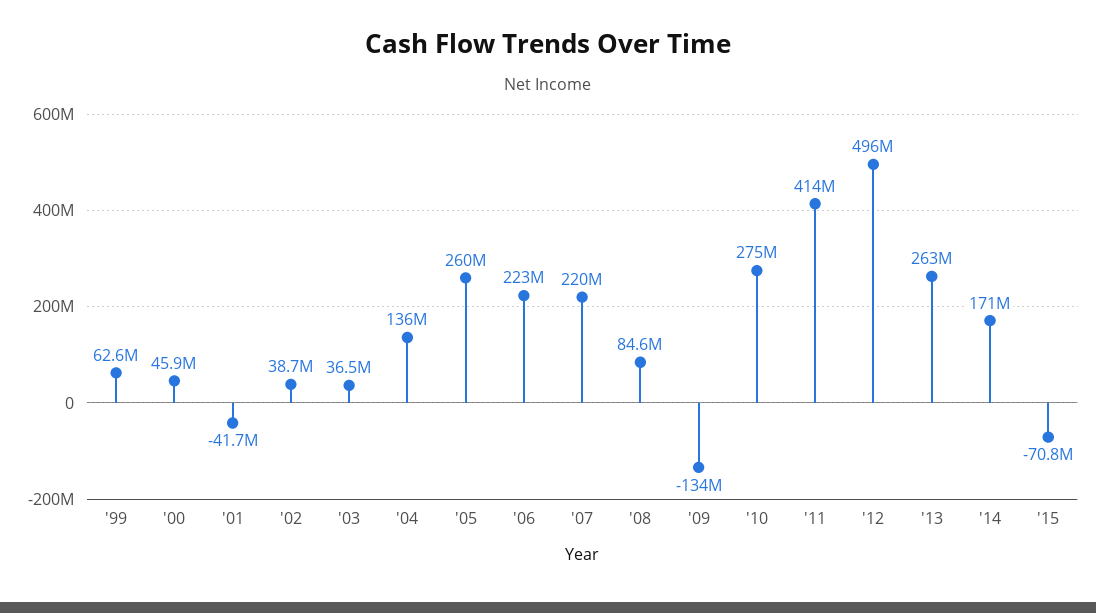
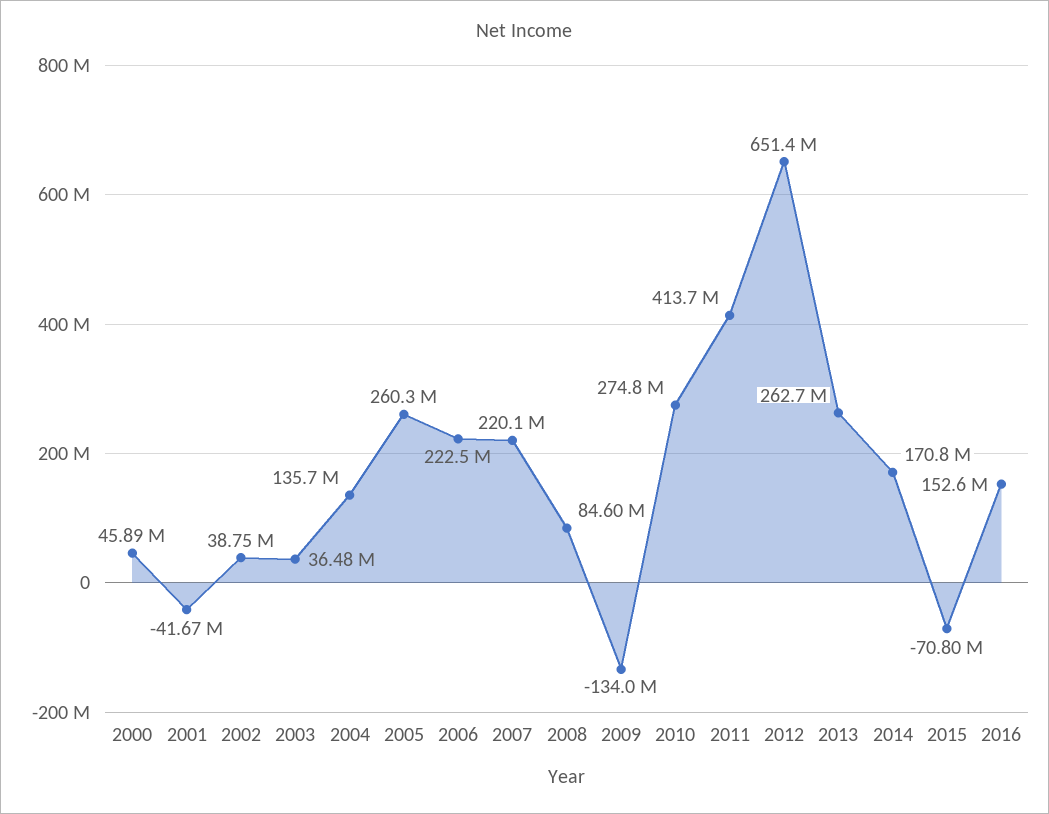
'99: 62600000 -> none
'12: 496000000 -> 651400000
2016: none -> 152600000

